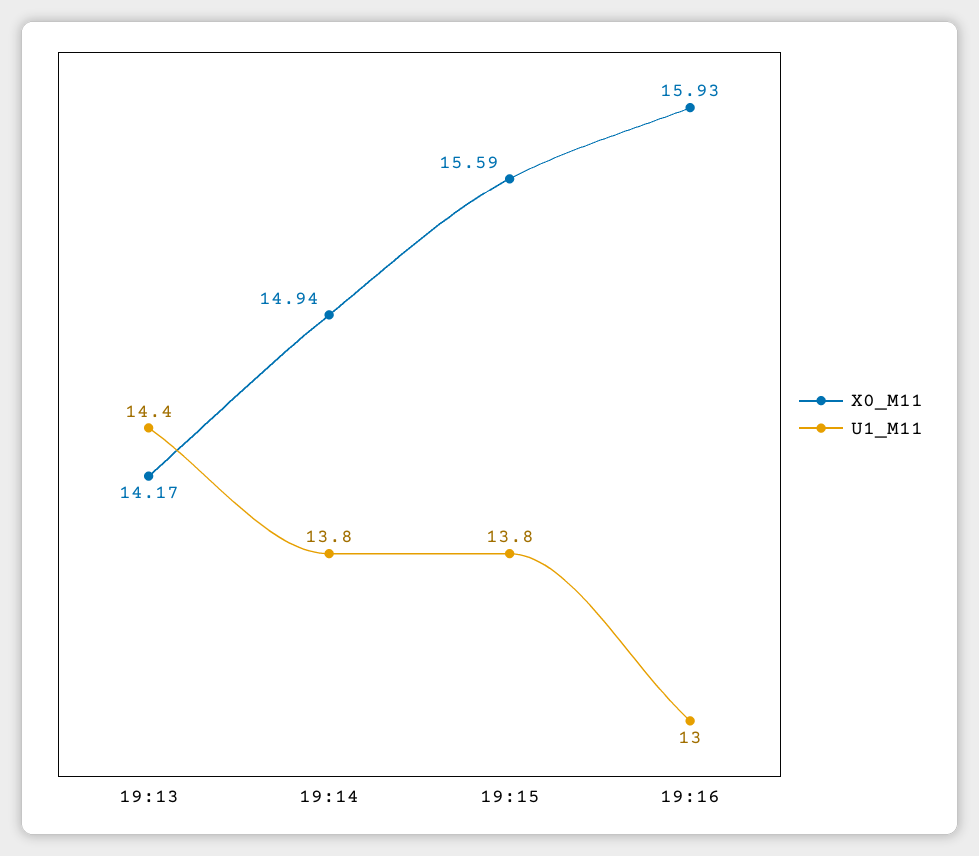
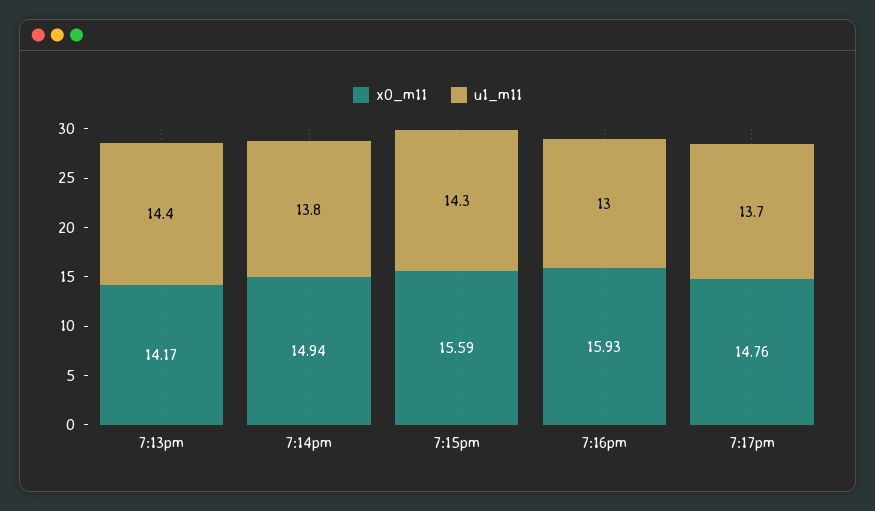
U1_M11, 19:15: 13.8 -> 14.3
X0_M11, 7:17pm: none -> 14.76
U1_M11, 7:17pm: none -> 13.7

